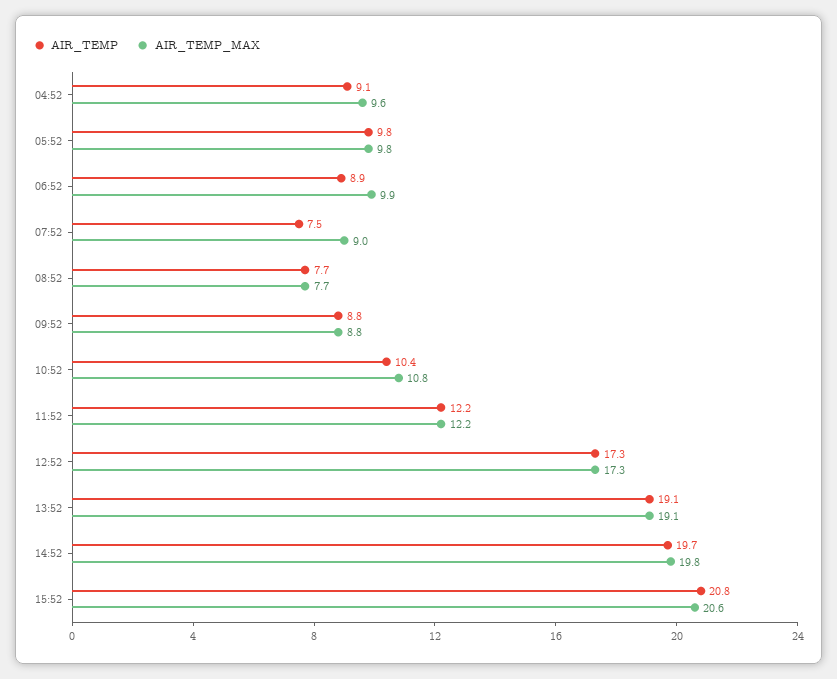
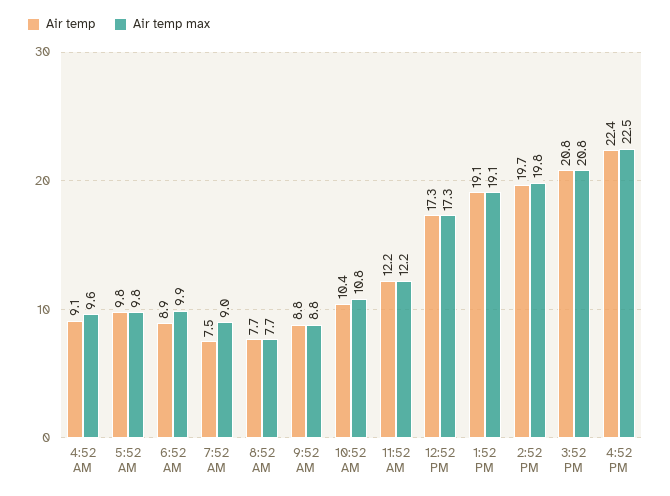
AIR_TEMP_MAX, 15:52: 20.6 -> 20.8
AIR_TEMP, 4:52 PM: none -> 22.4
AIR_TEMP_MAX, 4:52 PM: none -> 22.5

